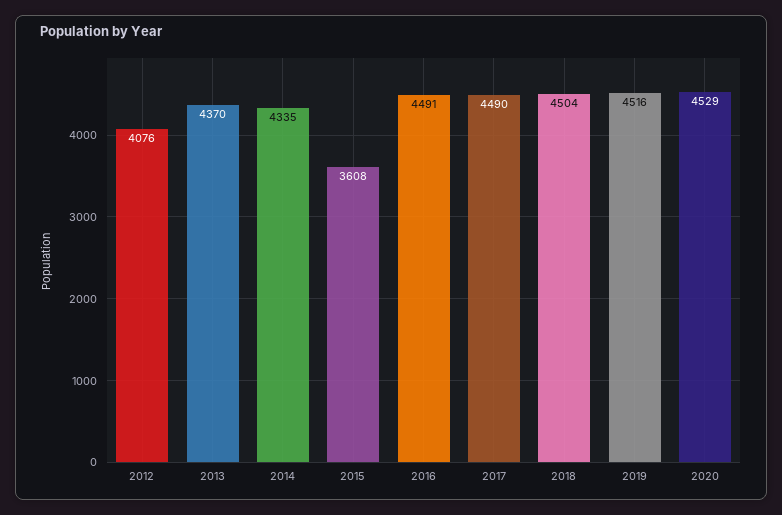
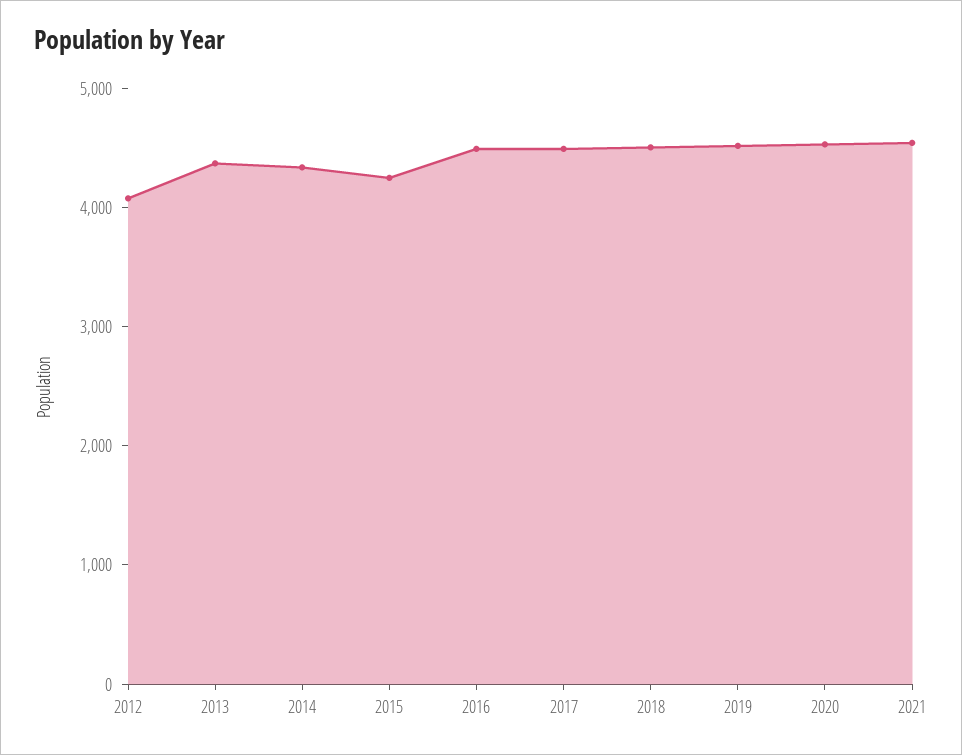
2015: 3608 -> 4200
2021: none -> 4600

